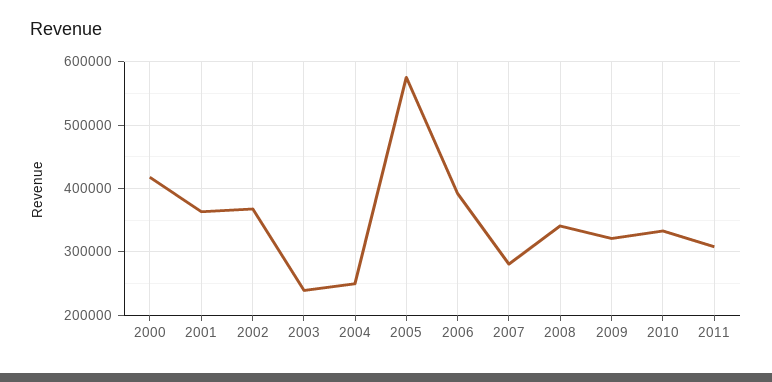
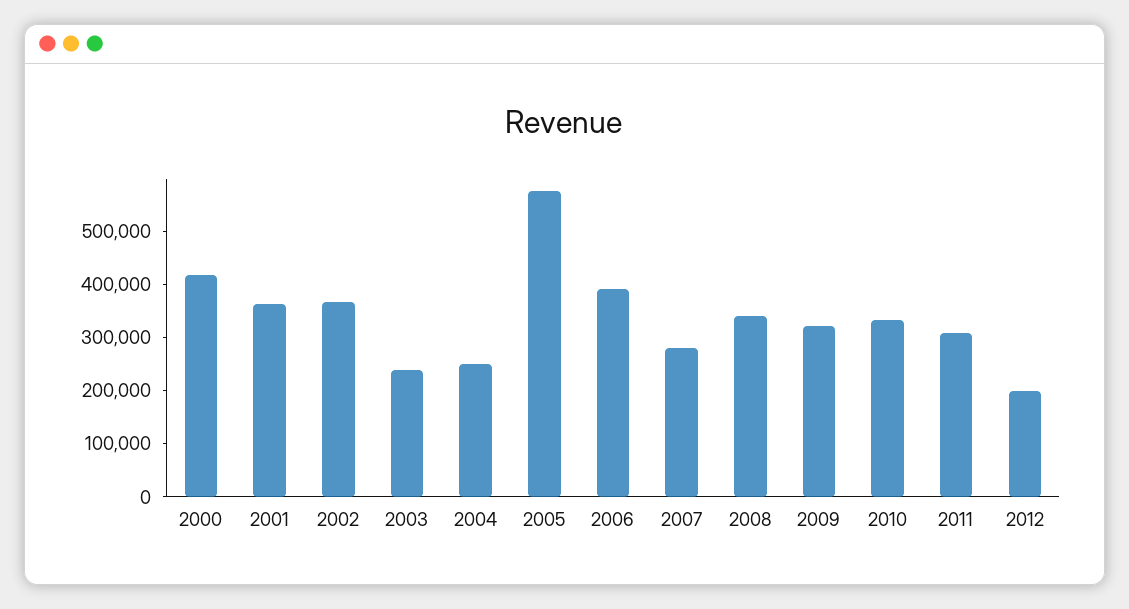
2012: none -> 200000

